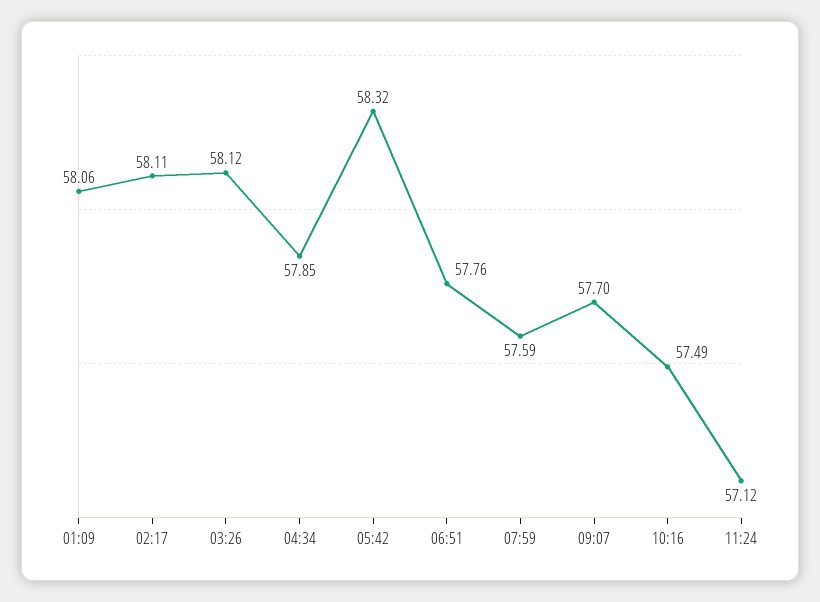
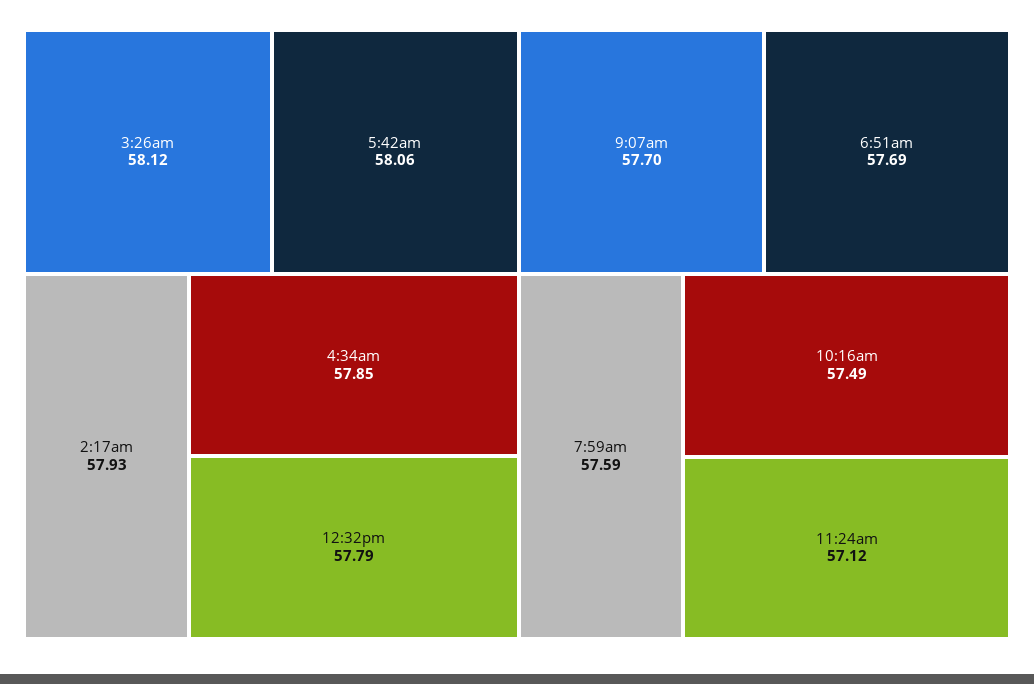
01:09: 58.06 -> none
02:17: 58.11 -> 57.93
05:42: 58.32 -> 58.06
06:51: 57.76 -> 57.69
12:32pm: none -> 57.79

